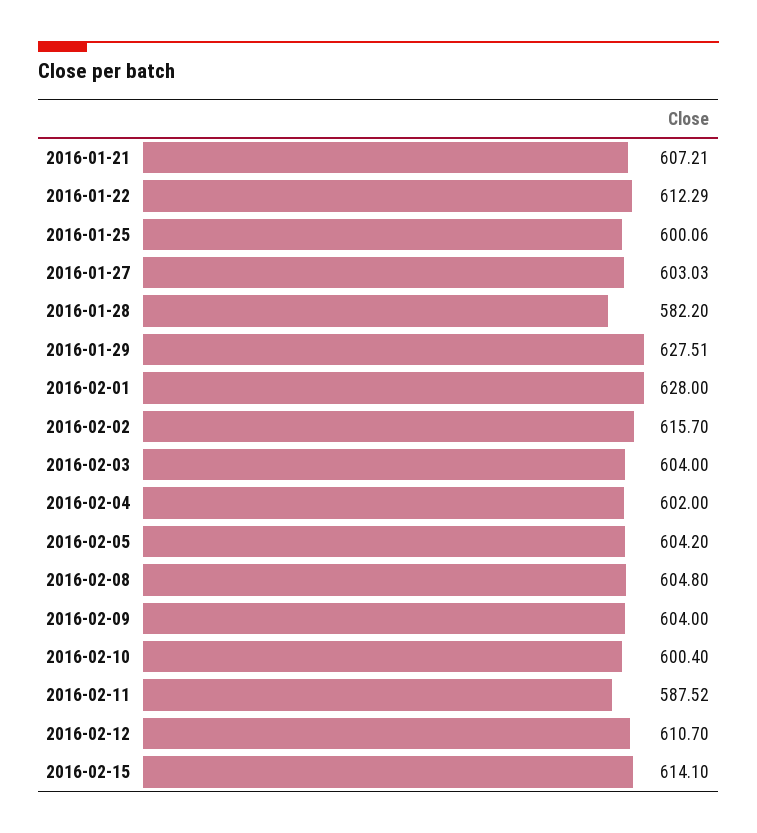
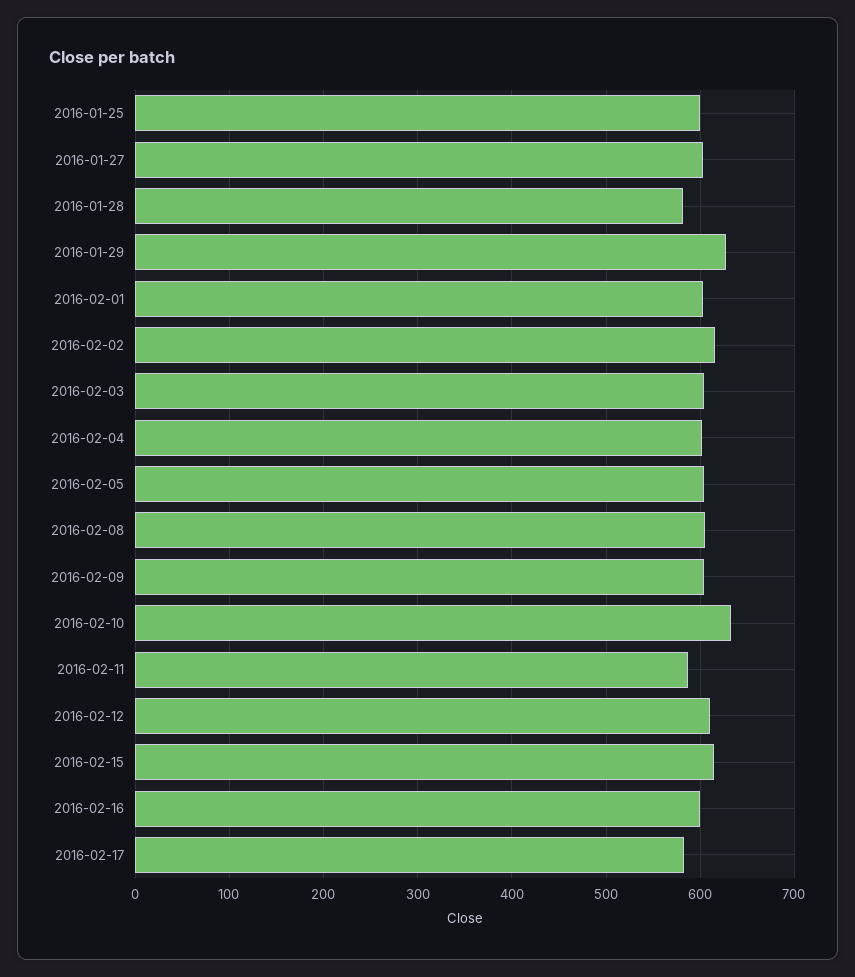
2016-01-21: 607.21 -> none
2016-01-22: 612.29 -> none
2016-02-01: 628 -> 600
2016-02-10: 600.4 -> 630
2016-02-16: none -> 600
2016-02-17: none -> 580

